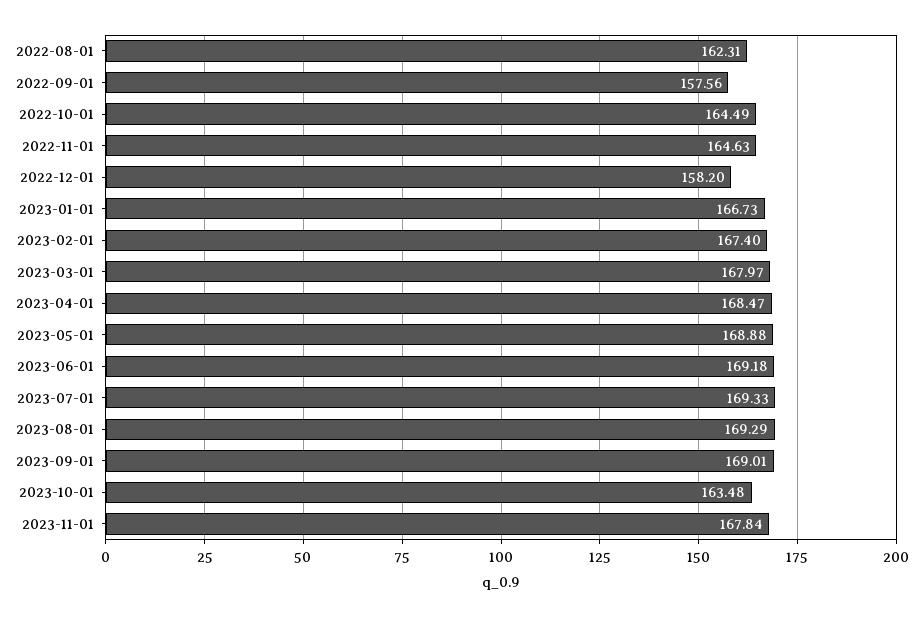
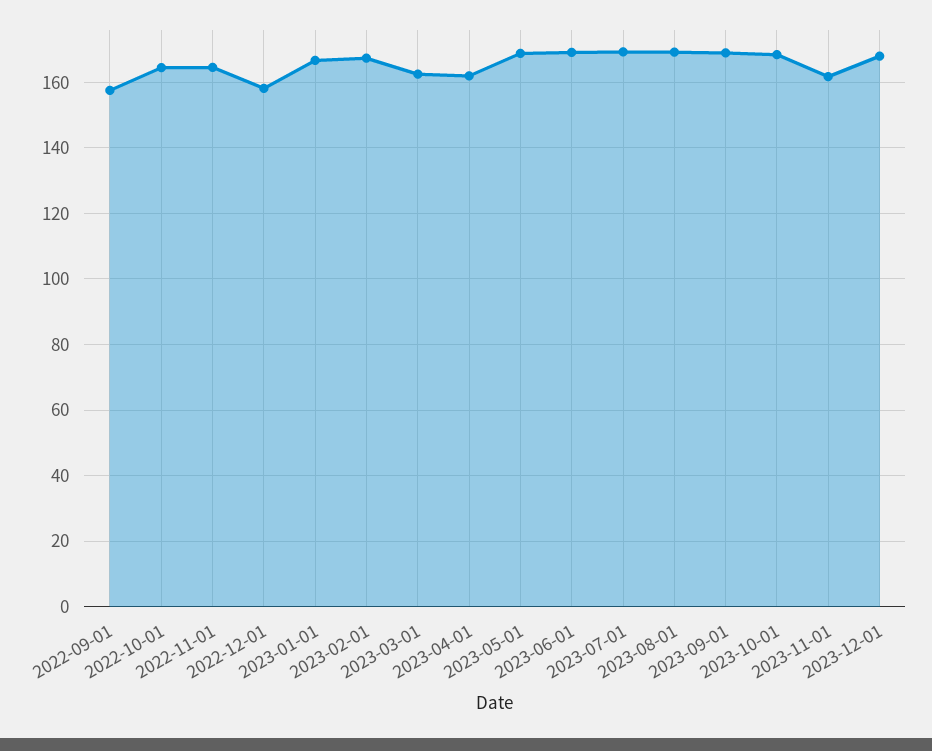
2022-08-01: 162.31 -> none
2023-03-01: 167.97 -> 162
2023-04-01: 168.47 -> 162
2023-10-01: 163.48 -> 168
2023-11-01: 167.84 -> 162
2023-12-01: none -> 168

